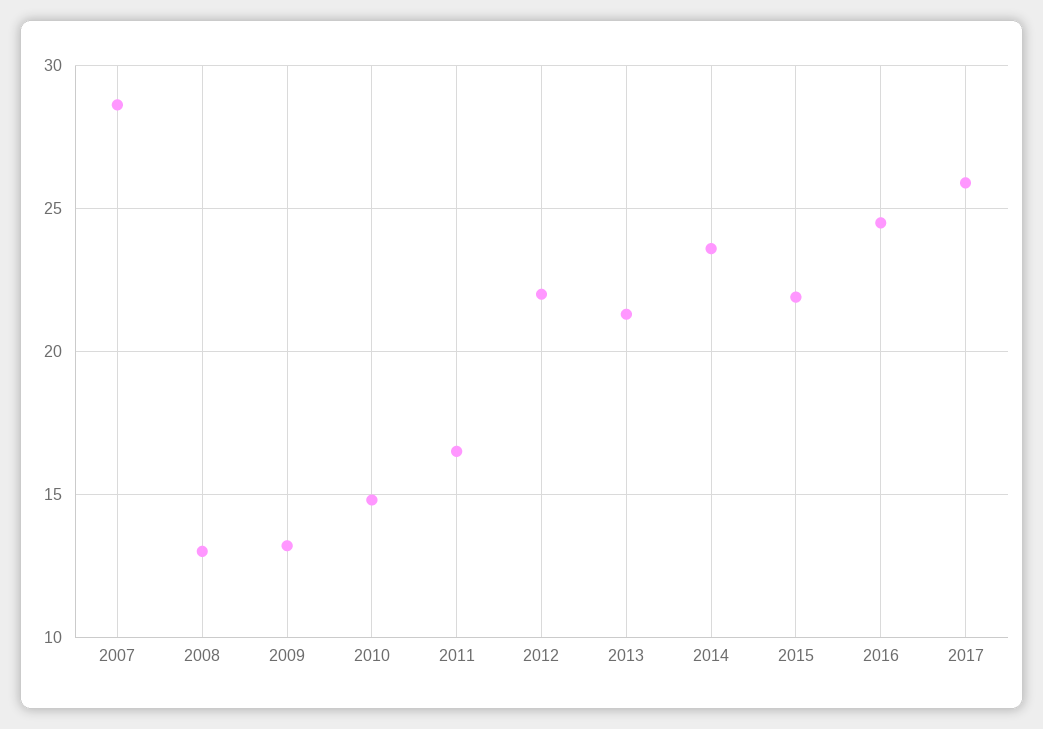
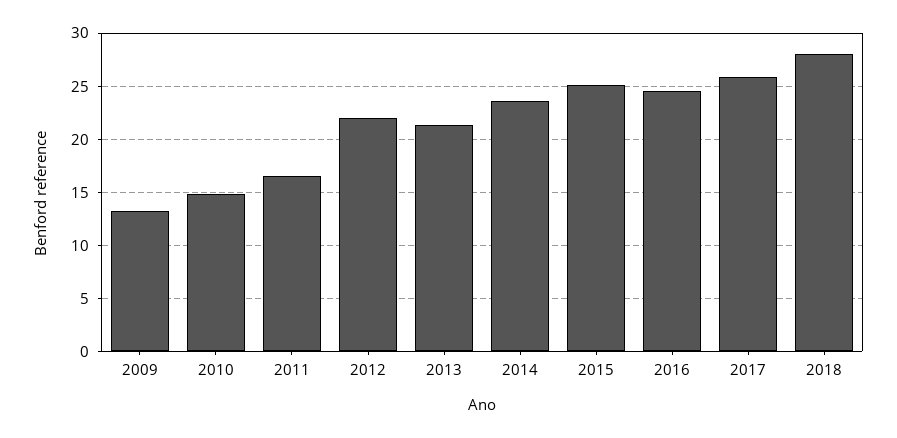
2007: 28.5 -> none
2008: 13 -> none
2015: 22 -> 25
2018: none -> 28

